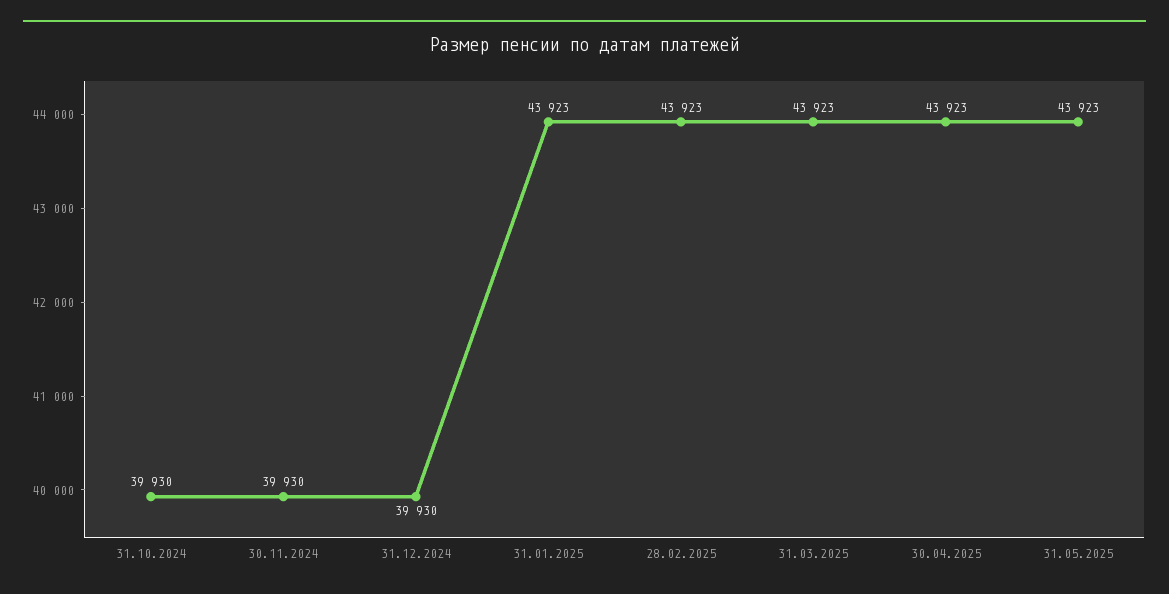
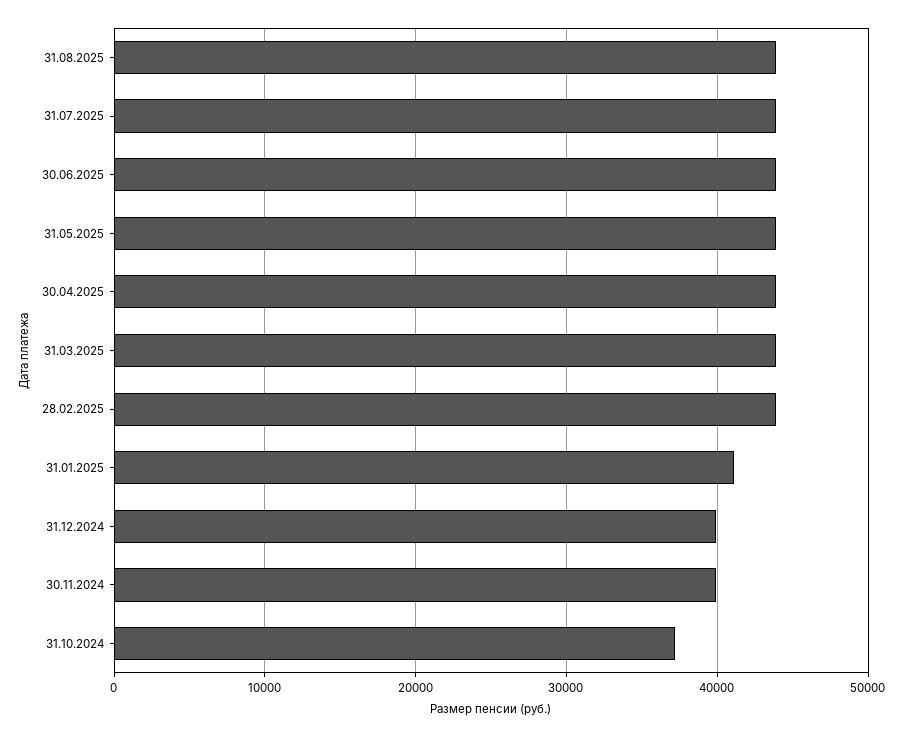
31.10.2024: 39930 -> 37000
31.01.2025: 43923 -> 41000
31.08.2025: none -> 44000
31.07.2025: none -> 44000
30.06.2025: none -> 44000

